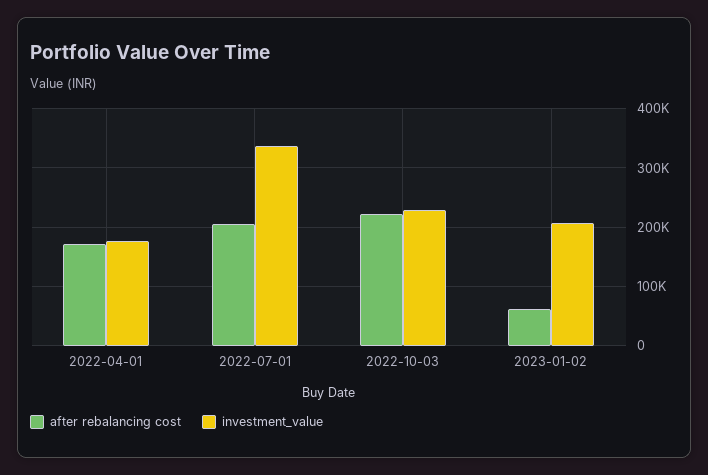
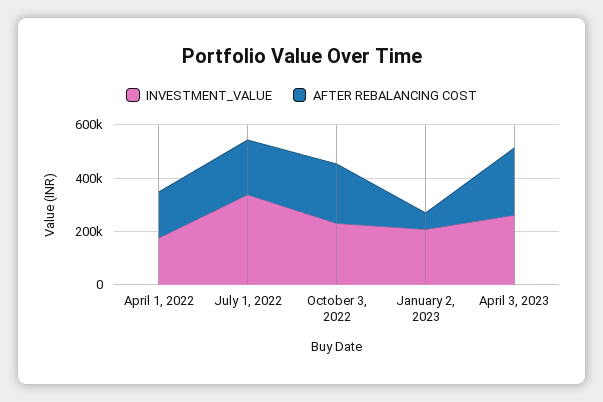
investment_value, April 3, 2023: none -> 250000
after rebalancing cost, April 3, 2023: none -> 250000

